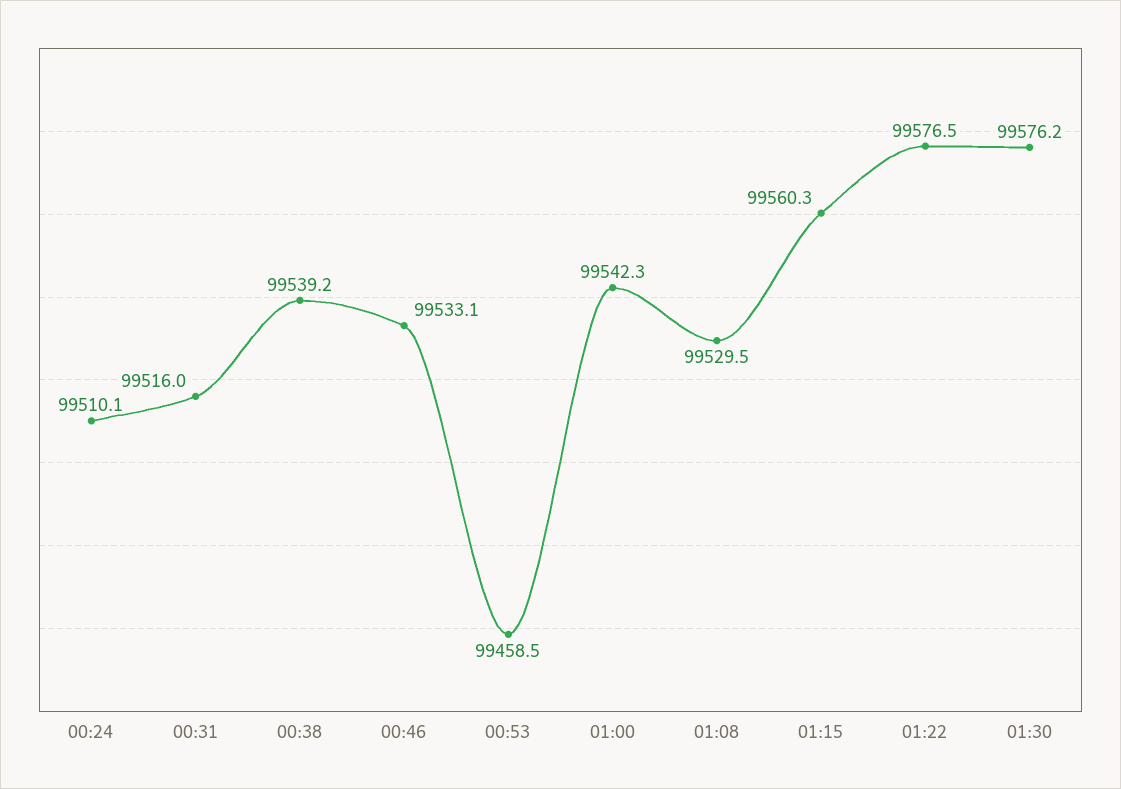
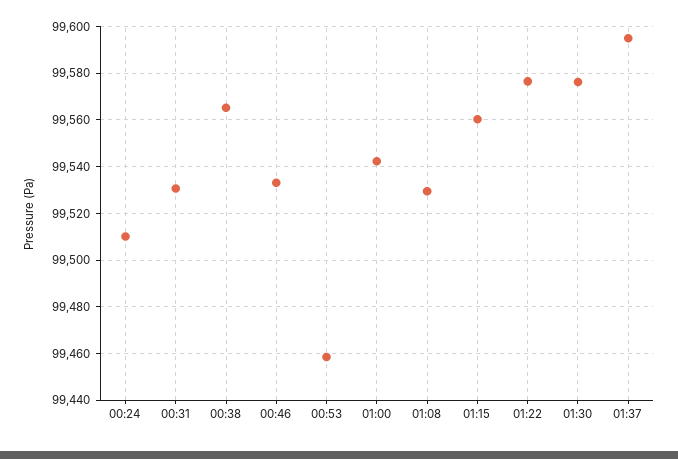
00:31: 99516 -> 99530
00:38: 99539.2 -> 99565
01:37: none -> 99595

